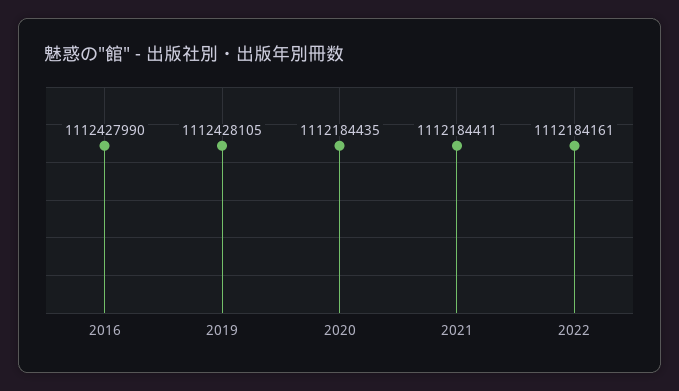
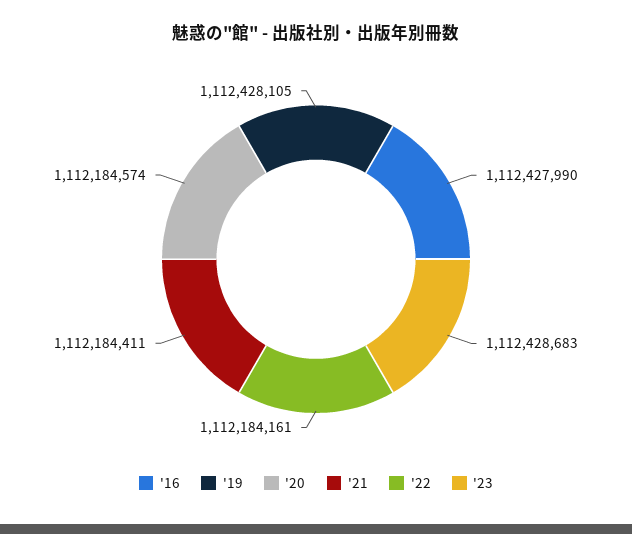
2020: 1112184435 -> 1112184574
'23: none -> 1112428683

